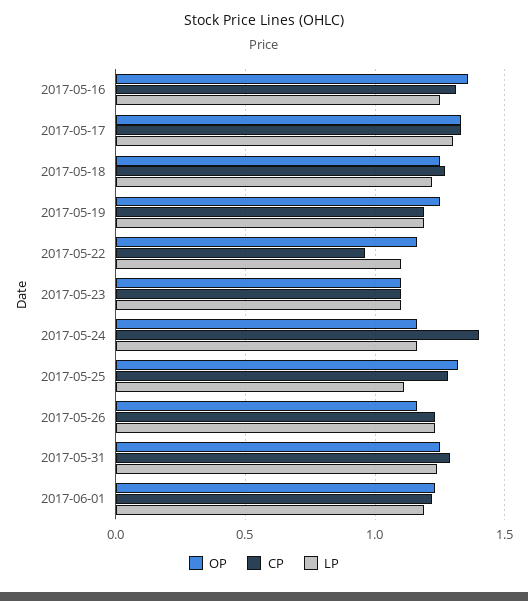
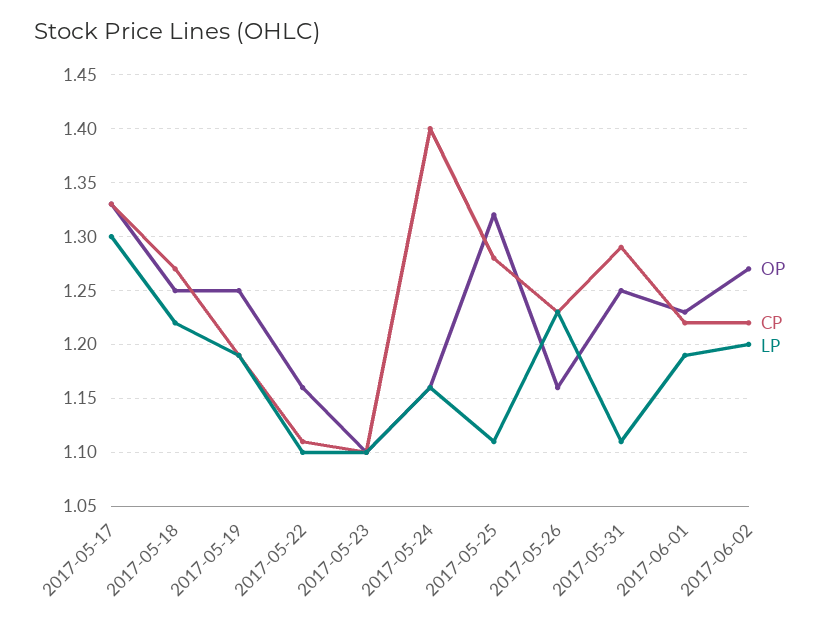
OP, 2017-05-16: 1.35 -> none
CP, 2017-05-16: 1.3 -> none
LP, 2017-05-16: 1.25 -> none
CP, 2017-05-22: 0.95 -> 1.11
LP, 2017-05-31: 1.25 -> 1.11
OP, 2017-06-02: none -> 1.27
CP, 2017-06-02: none -> 1.22
LP, 2017-06-02: none -> 1.2

